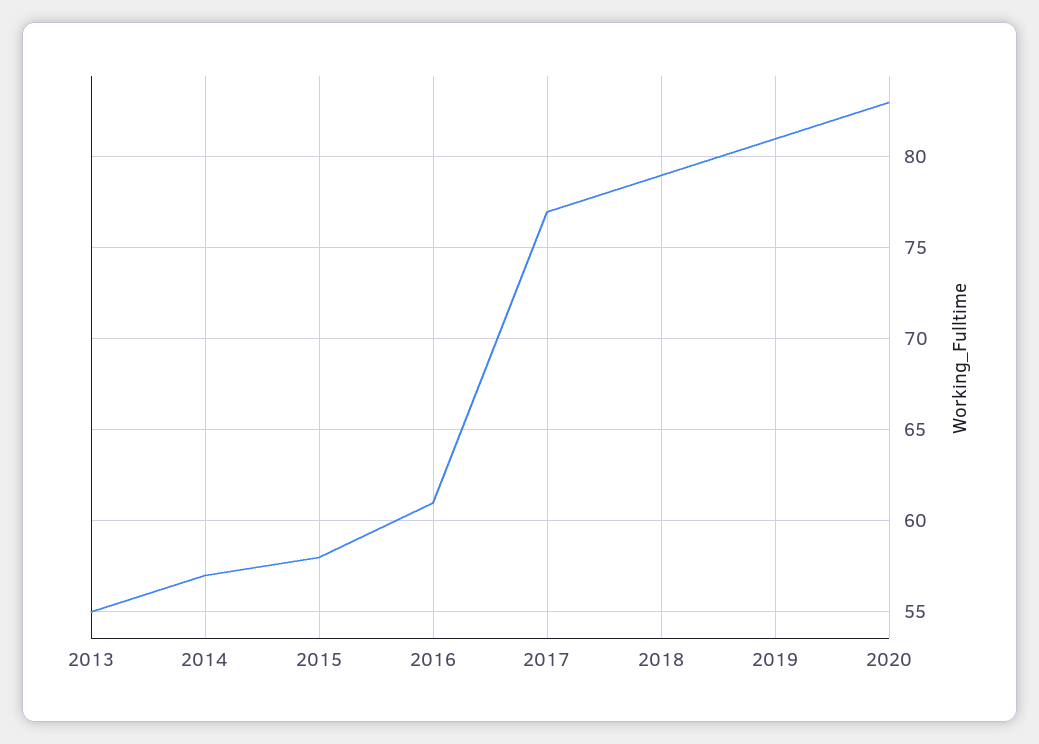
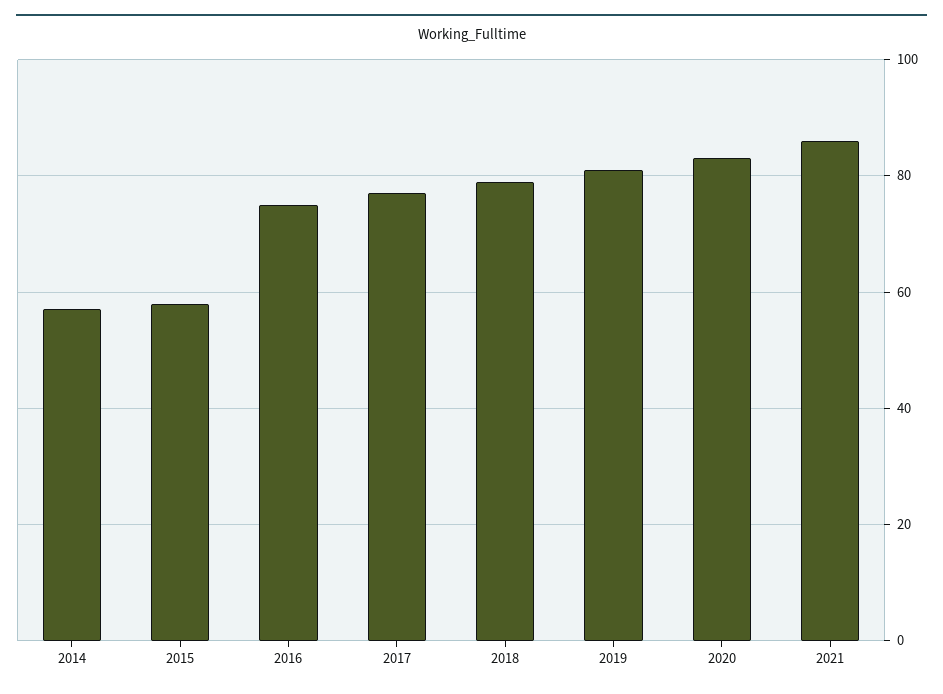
2013: 55 -> none
2016: 61 -> 75
2021: none -> 85

